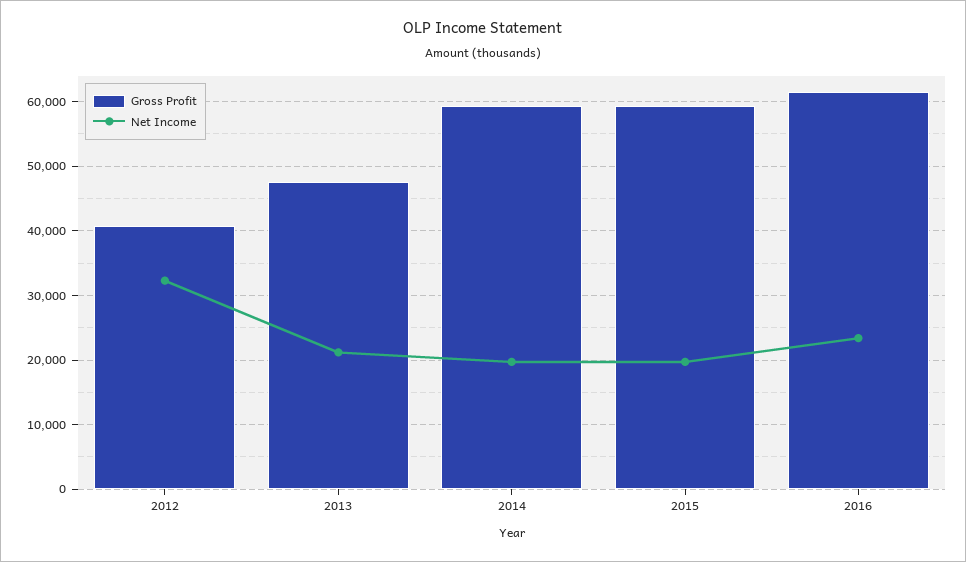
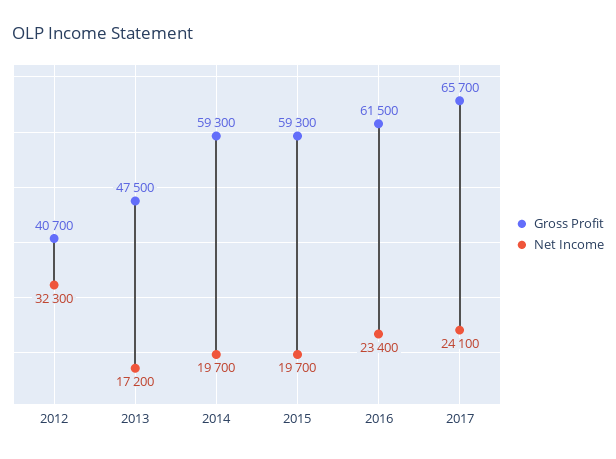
Net Income, 2013: 21000 -> 17200
Gross Profit, 2017: none -> 65700
Net Income, 2017: none -> 24100

